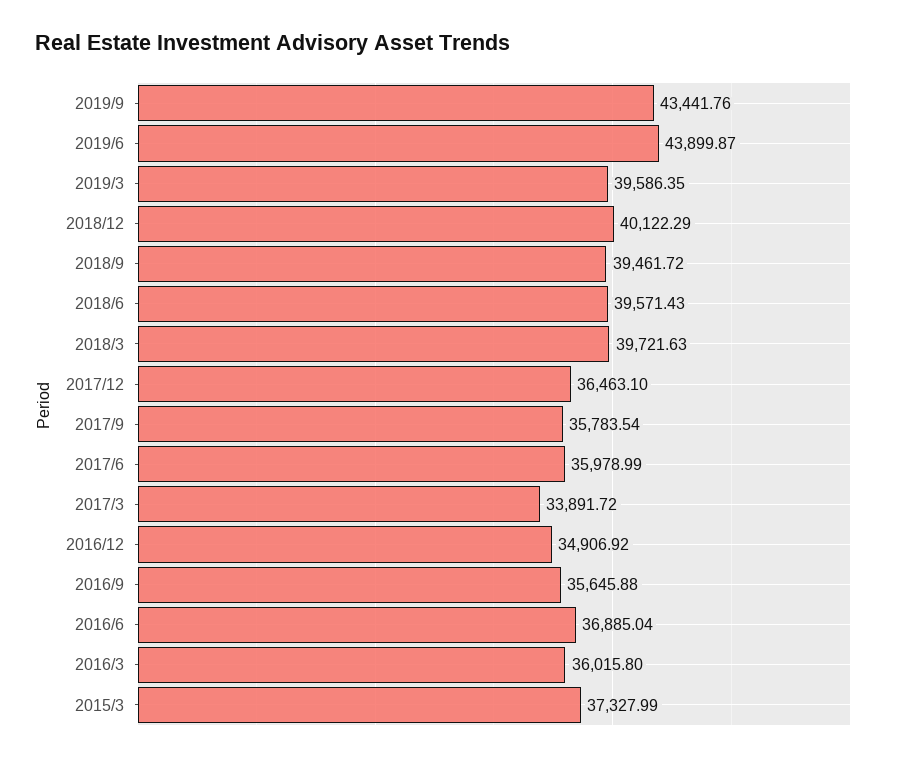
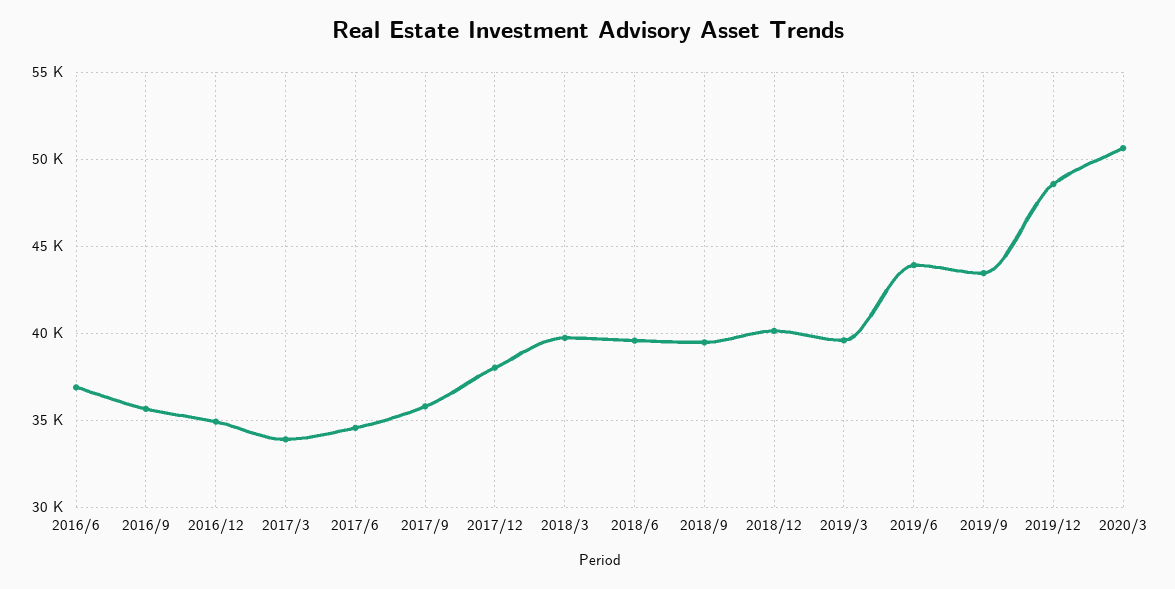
2017/12: 36463.1 -> 38000
2017/6: 35978.99 -> 34500
2016/3: 36015.8 -> none
2015/3: 37327.99 -> none
2019/12: none -> 48500
2020/3: none -> 50500

